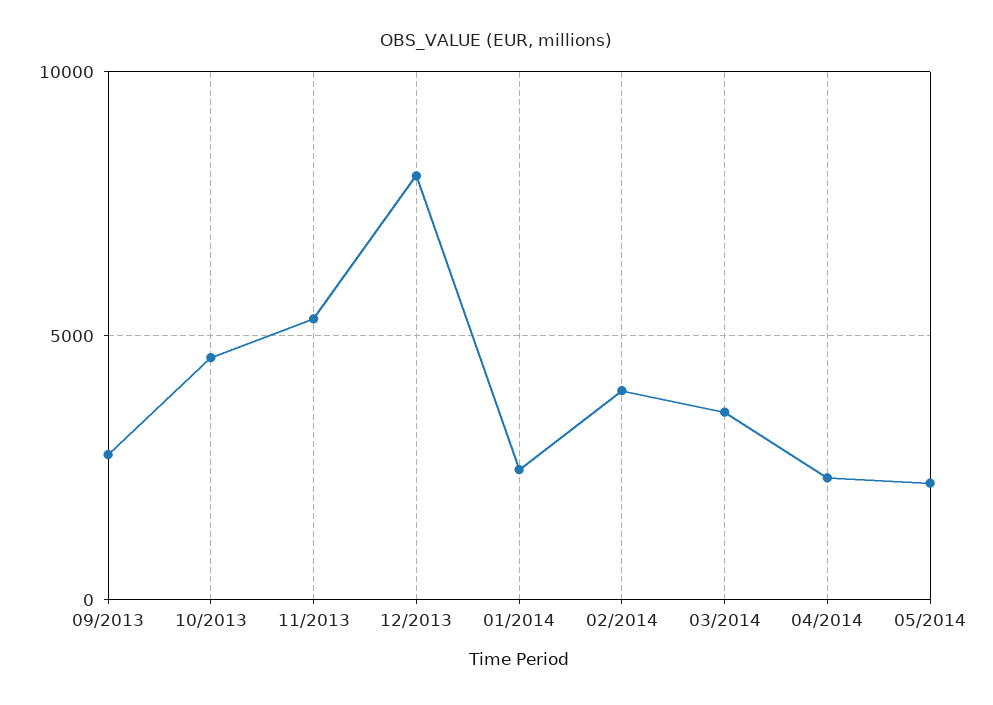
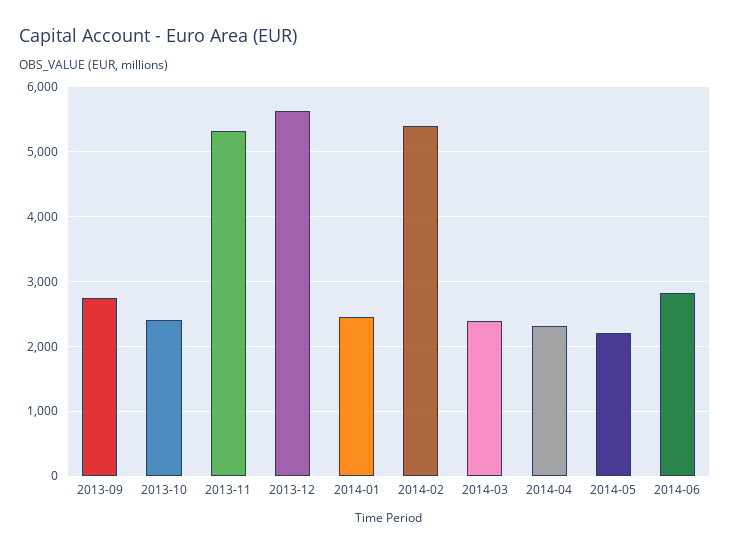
10/2013: 4500 -> 2400
12/2013: 8000 -> 5600
02/2014: 4000 -> 5400
03/2014: 3500 -> 2400
2014-06: none -> 2800

